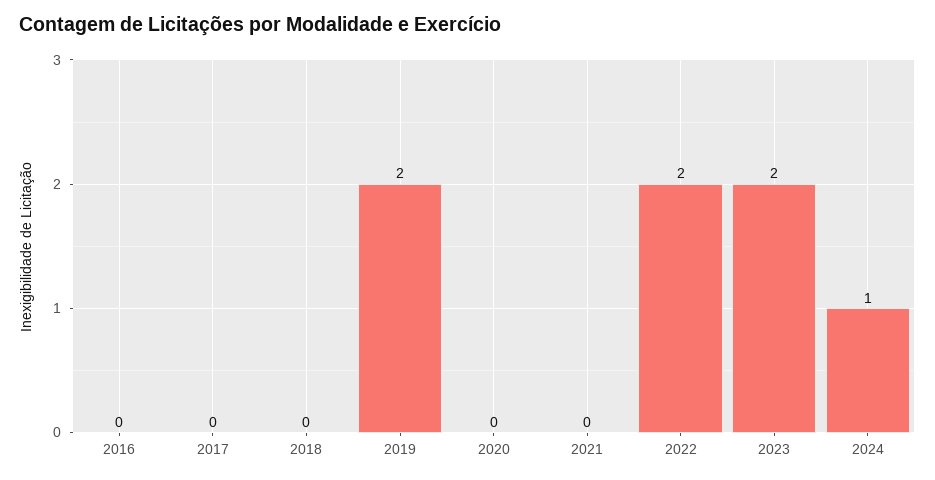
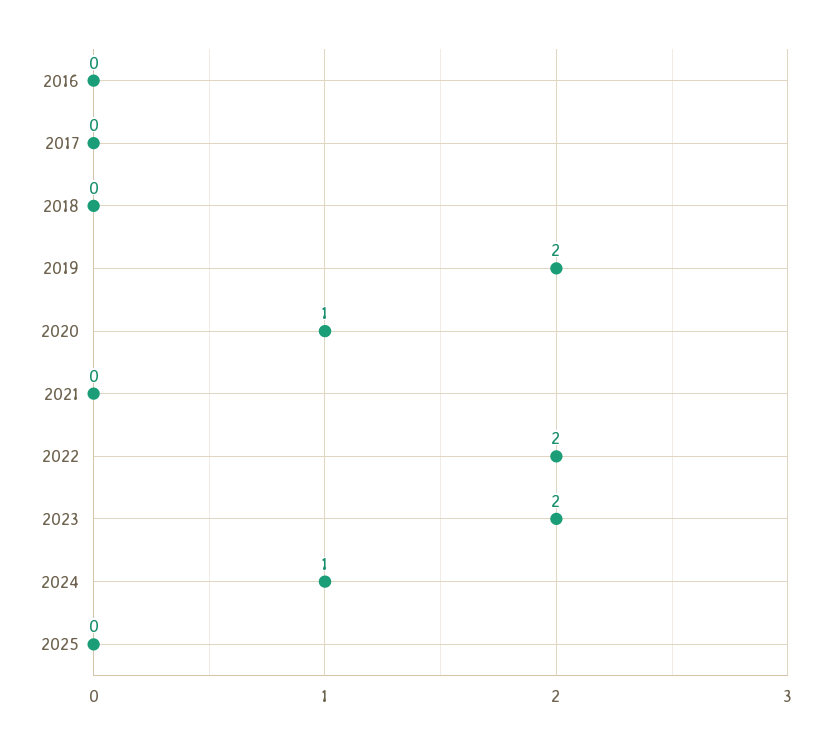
2020: 0 -> 1
2025: none -> 0

